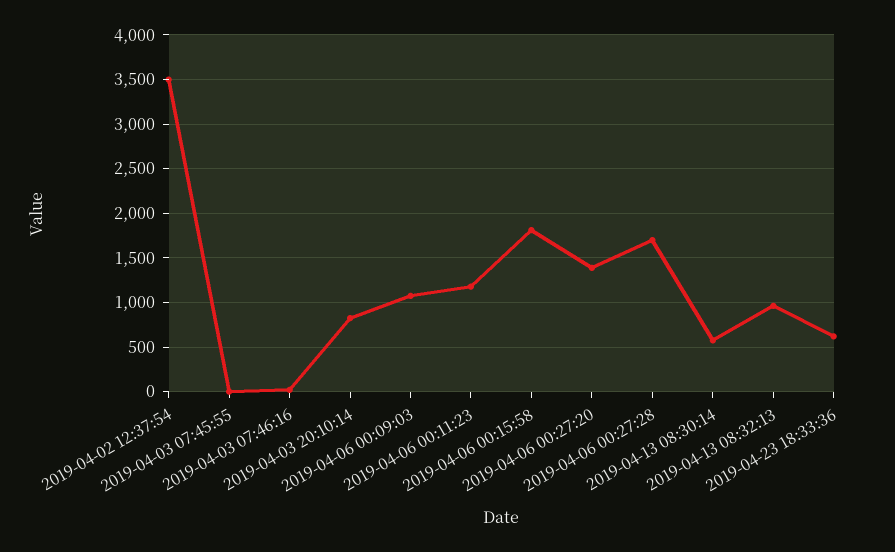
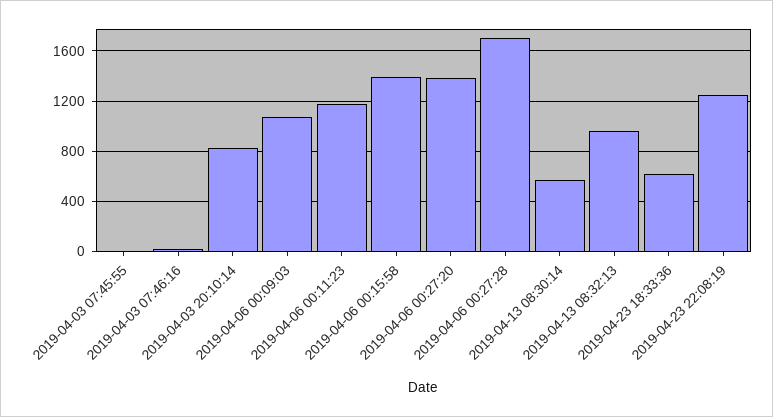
2019-04-02 12:37:54: 3500 -> none
2019-04-06 00:15:58: 1800 -> 1400
2019-04-23 22:08:19: none -> 1250

